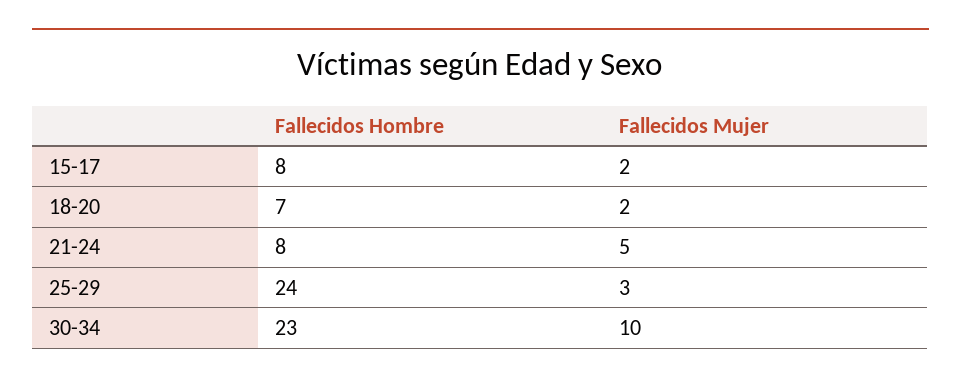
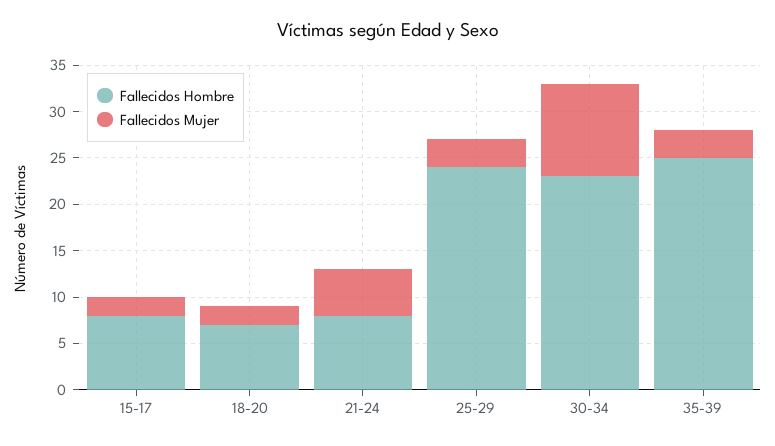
Fallecidos Hombre, 35-39: none -> 25
Fallecidos Mujer, 35-39: none -> 3

